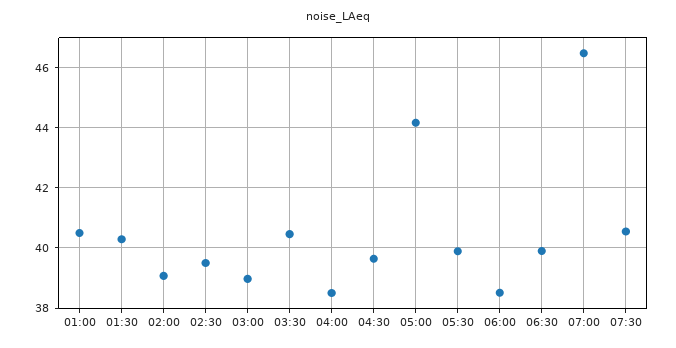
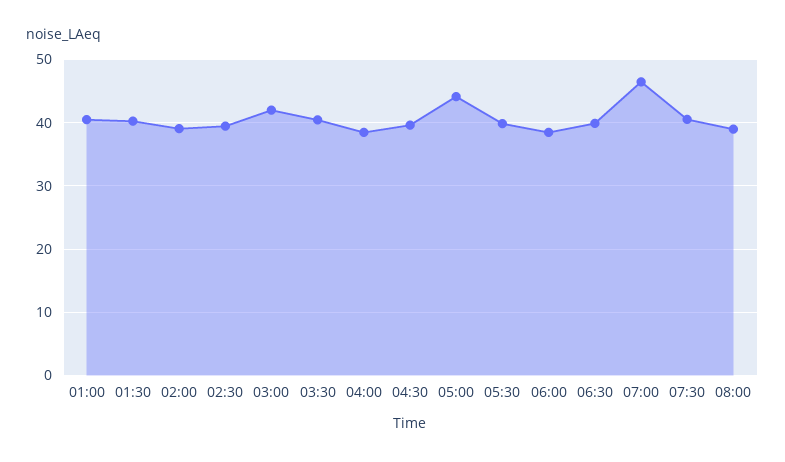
03:00: 39 -> 42
08:00: none -> 39

